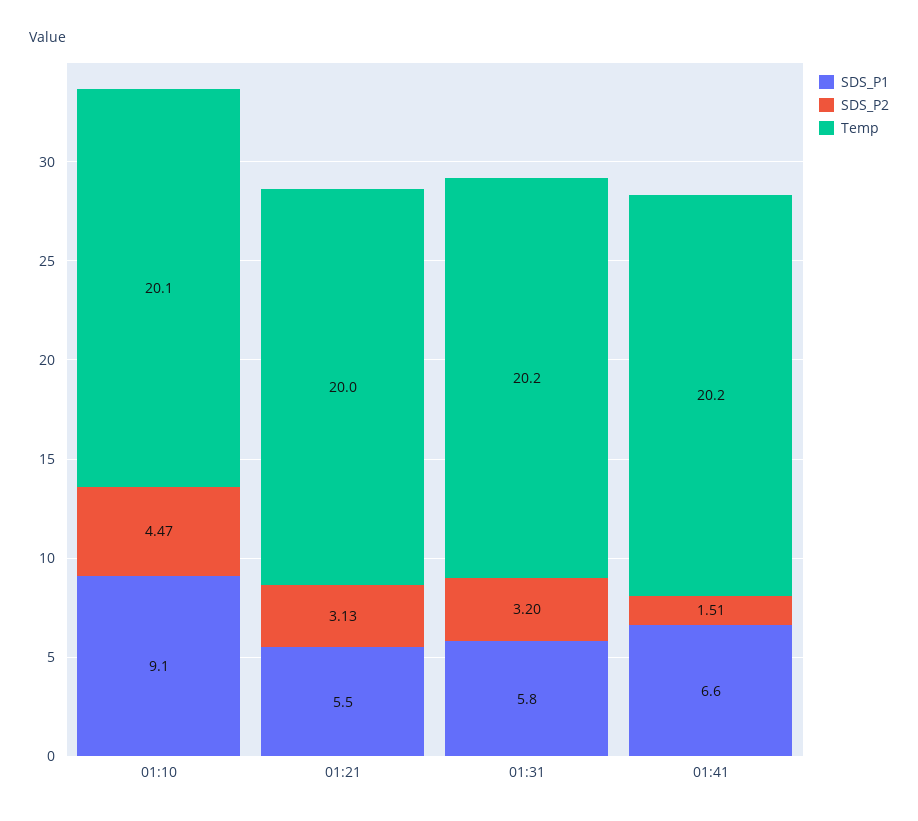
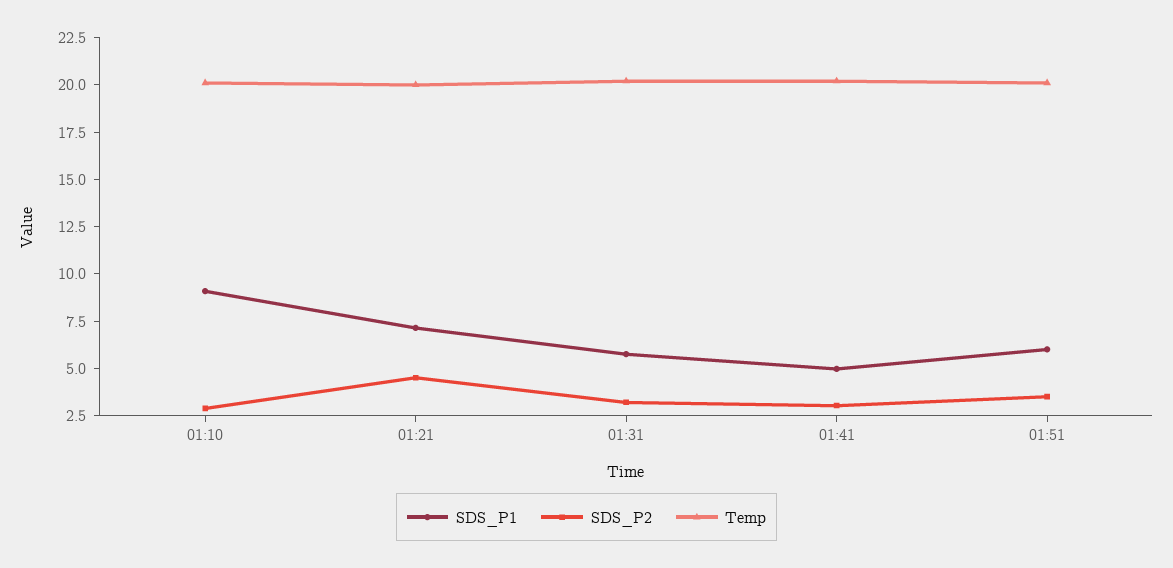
SDS_P2, 01:10: 4.47 -> 3
SDS_P1, 01:21: 5.5 -> 7
SDS_P2, 01:21: 3.13 -> 4.5
SDS_P1, 01:41: 6.6 -> 5
SDS_P2, 01:41: 1.51 -> 3
SDS_P1, 01:51: none -> 6
SDS_P2, 01:51: none -> 3.5
Temp, 01:51: none -> 20

